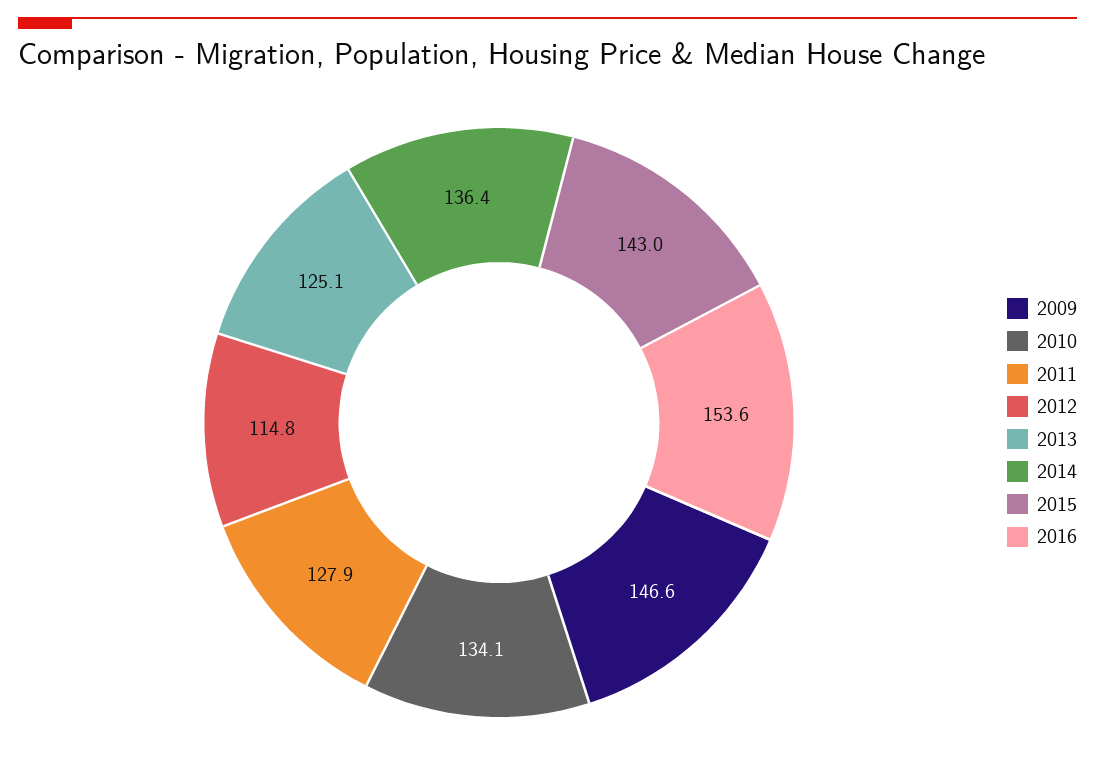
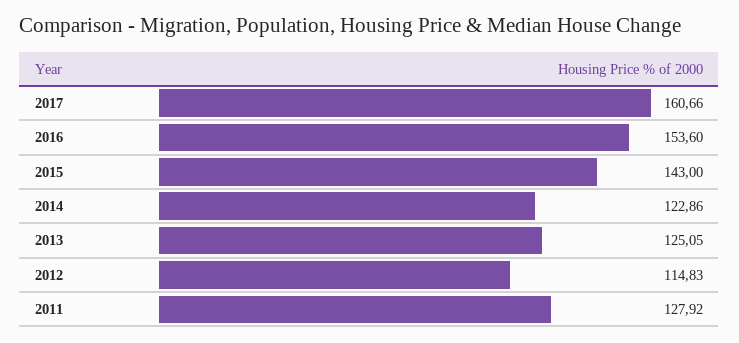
2009: 146.6 -> none
2010: 134.1 -> none
2014: 136.4 -> 122.86
2017: none -> 160.66

